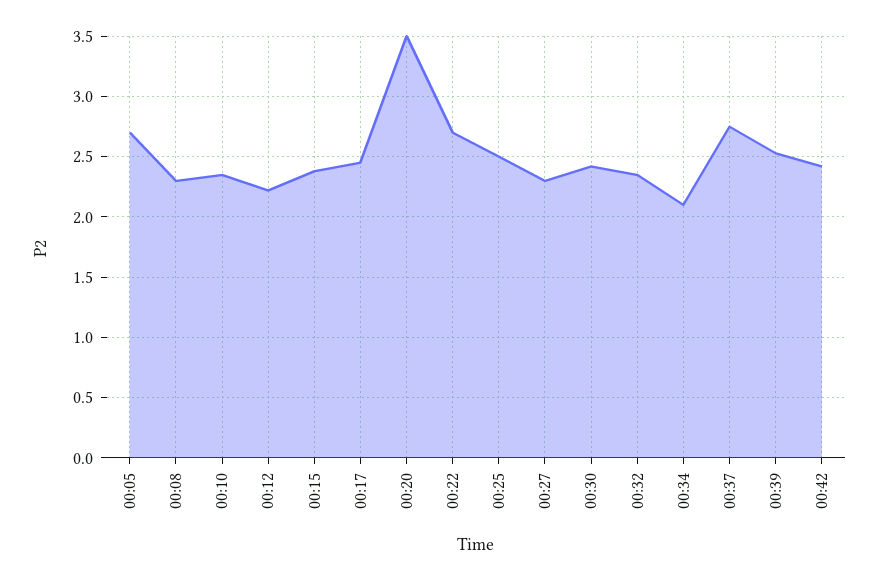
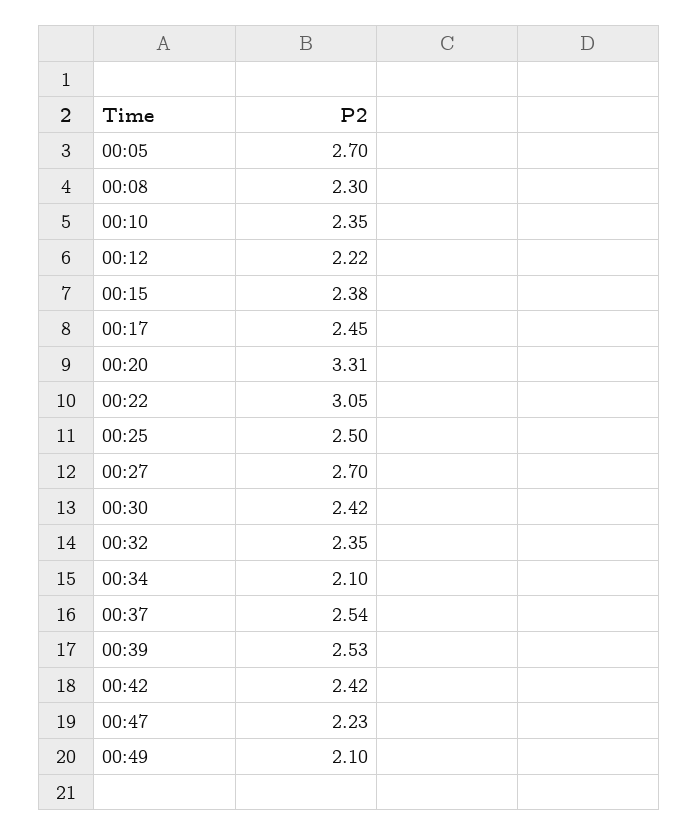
00:20: 3.5 -> 3.31
00:22: 2.7 -> 3.05
00:27: 2.3 -> 2.7
00:37: 2.75 -> 2.54
00:47: none -> 2.23
00:49: none -> 2.1

